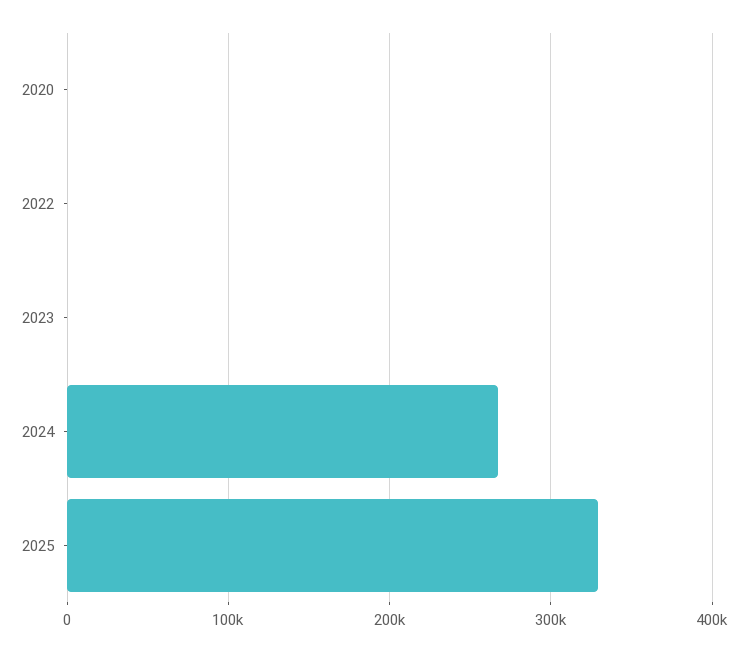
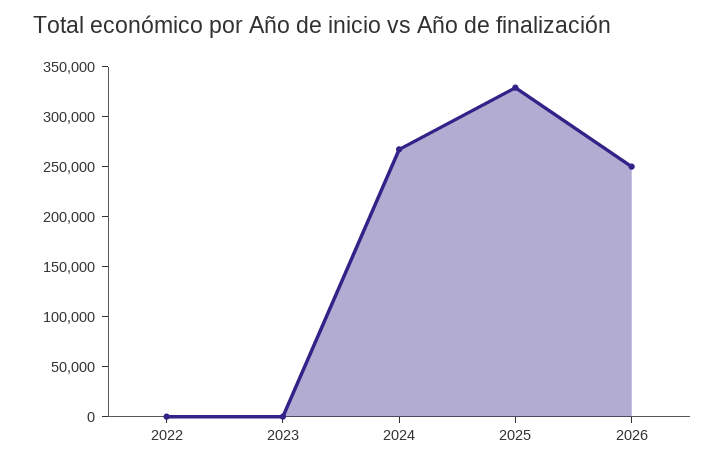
2020: 0 -> none
2026: none -> 250000

